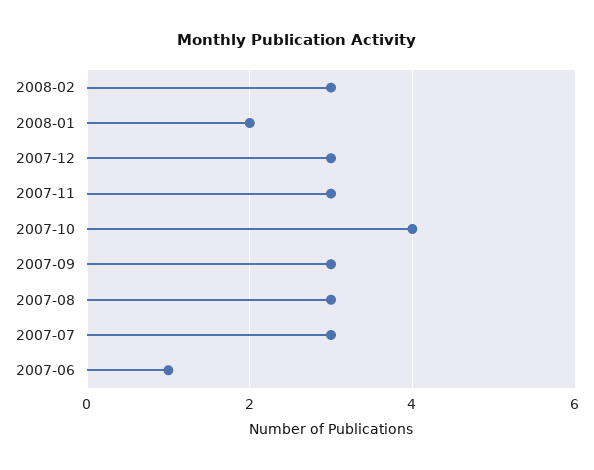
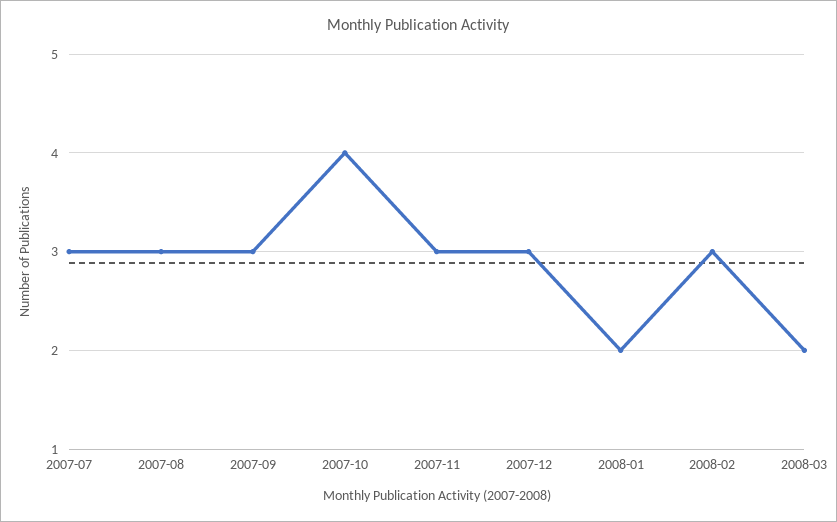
2007-06: 1 -> none
2008-03: none -> 2

